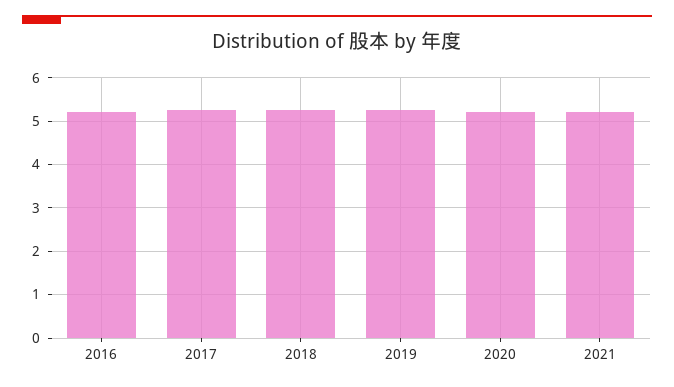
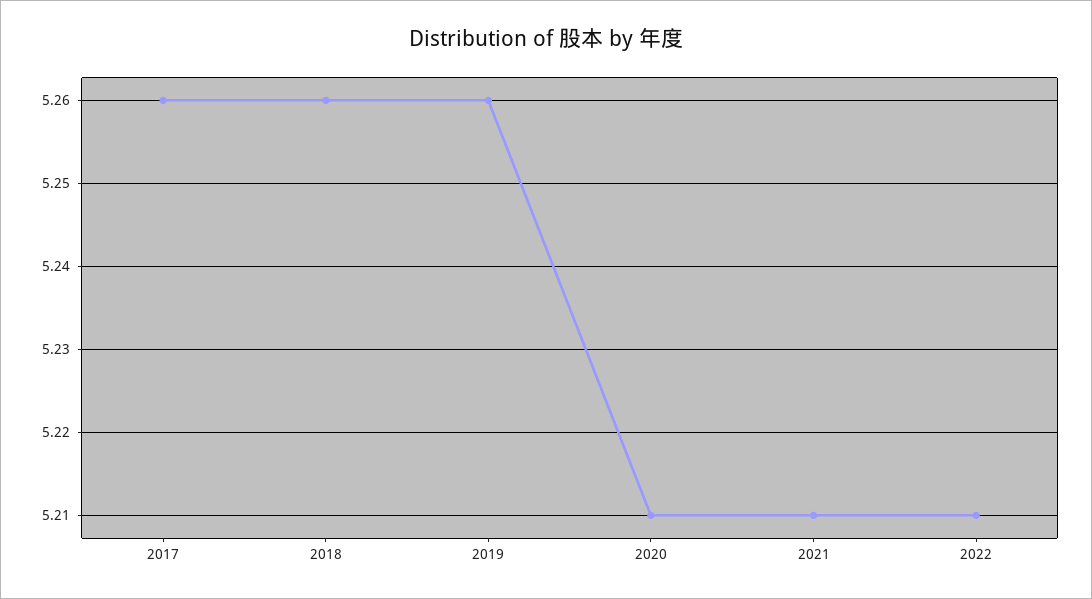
2016: 5.2 -> none
2022: none -> 5.21

